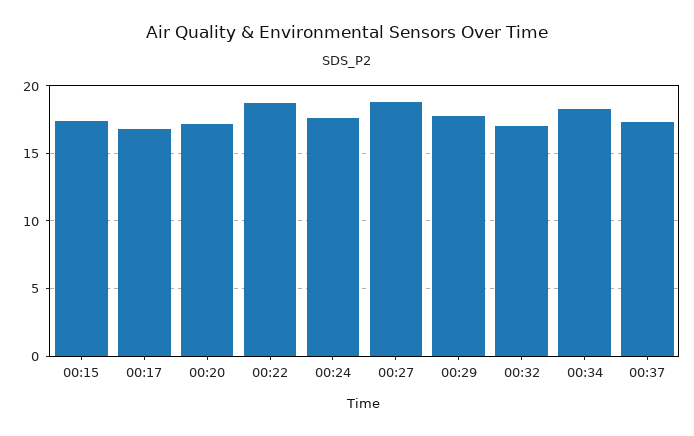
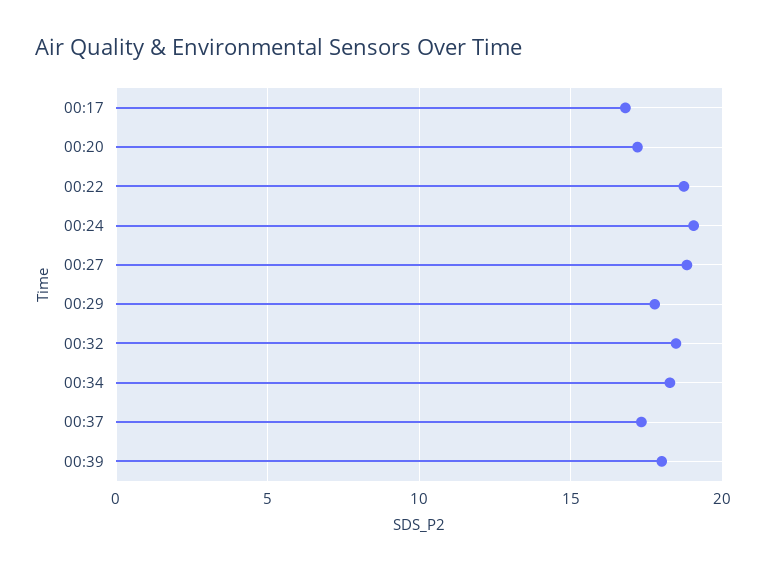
00:15: 17.5 -> none
00:24: 17.5 -> 19
00:32: 17 -> 18.5
00:39: none -> 18

